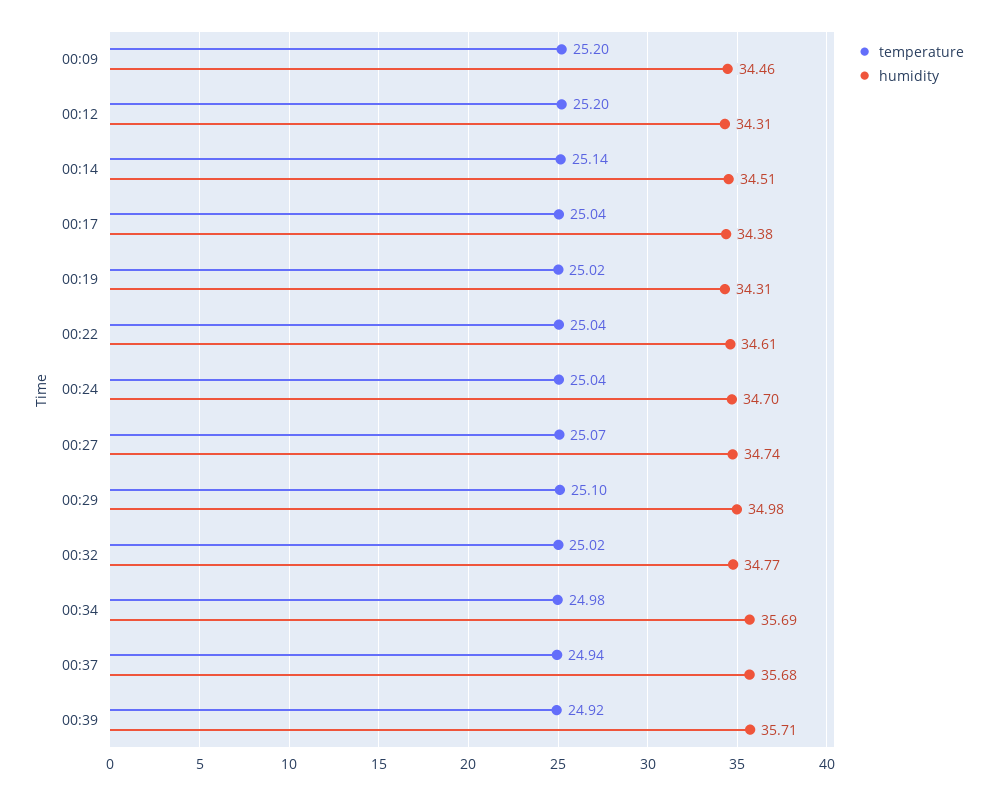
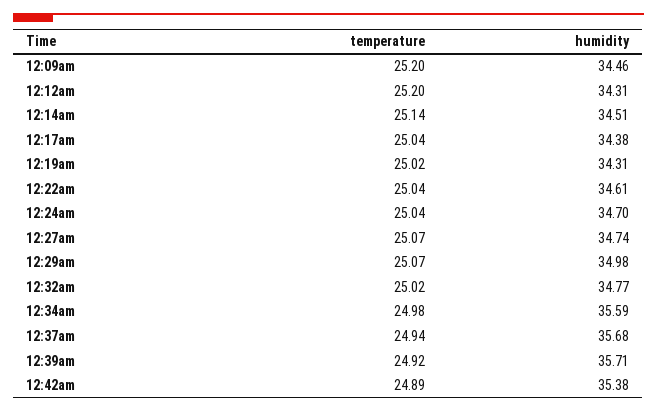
temperature, 00:29: 25.1 -> 25.07
humidity, 00:34: 35.69 -> 35.59
temperature, 12:42am: none -> 24.89
humidity, 12:42am: none -> 35.38

